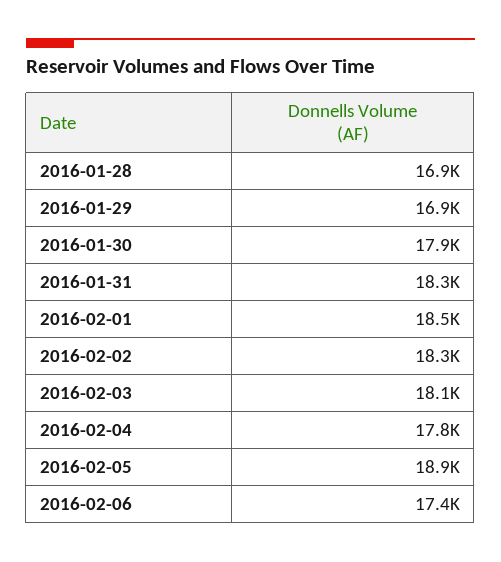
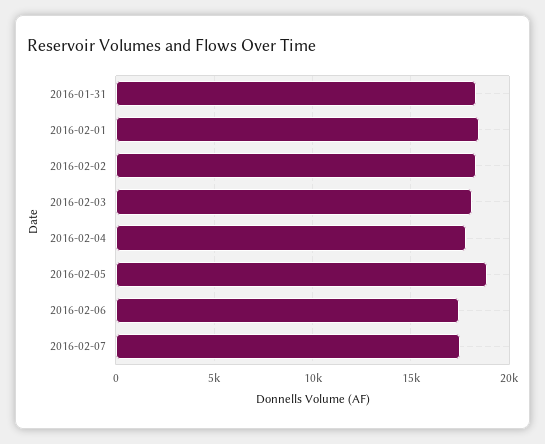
2016-01-28: 16900 -> none
2016-01-29: 16900 -> none
2016-01-30: 17900 -> none
2016-02-07: none -> 17500

